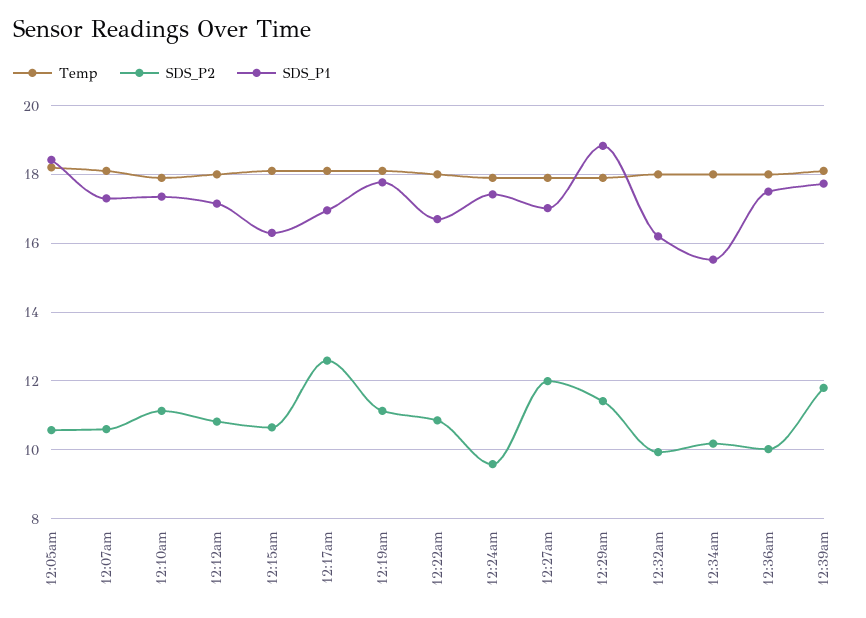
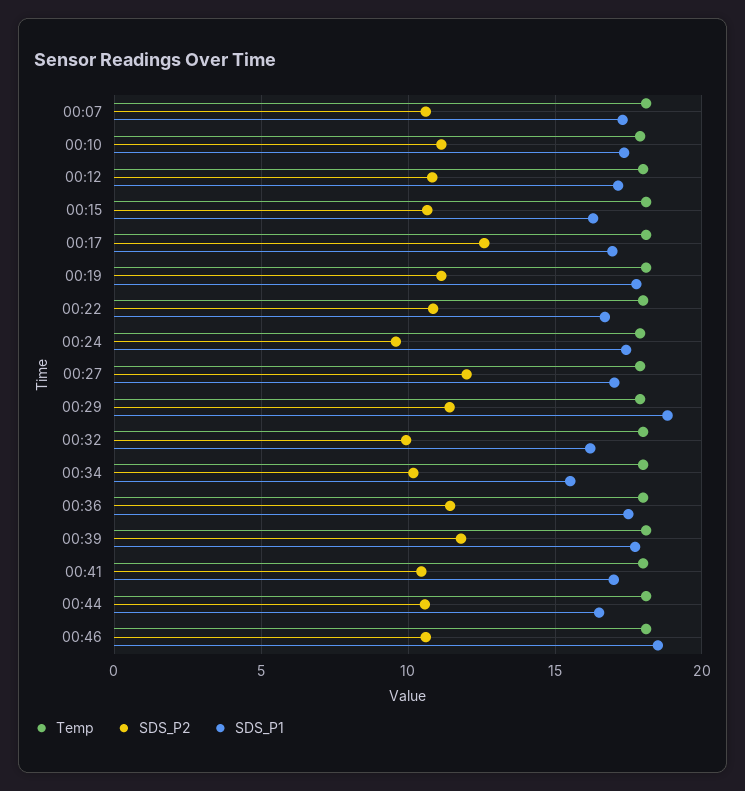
Temp, 12:05am: 18.2 -> none
SDS_P2, 12:05am: 10.6 -> none
SDS_P1, 12:05am: 18.4 -> none
SDS_P2, 12:36am: 10 -> 11.5
Temp, 00:41: none -> 18
SDS_P2, 00:41: none -> 10.5
SDS_P1, 00:41: none -> 17
Temp, 00:44: none -> 18
SDS_P2, 00:44: none -> 10.5
SDS_P1, 00:44: none -> 16.5
Temp, 00:46: none -> 18
SDS_P2, 00:46: none -> 10.5
SDS_P1, 00:46: none -> 18.5

